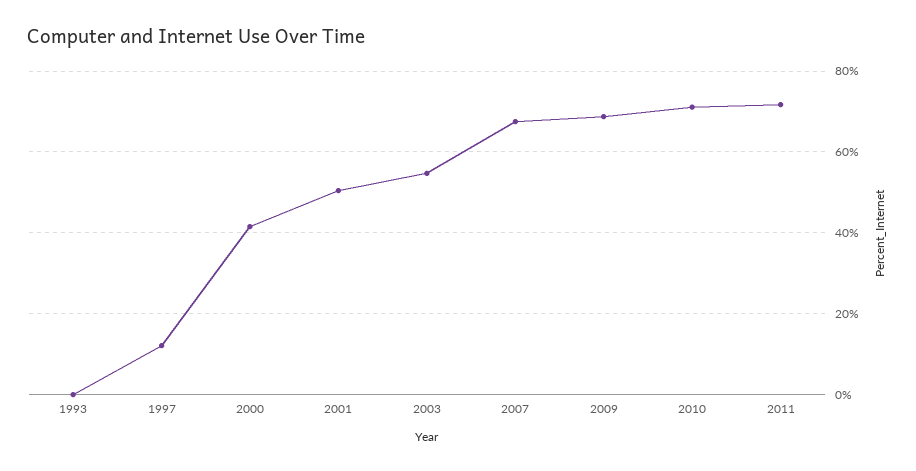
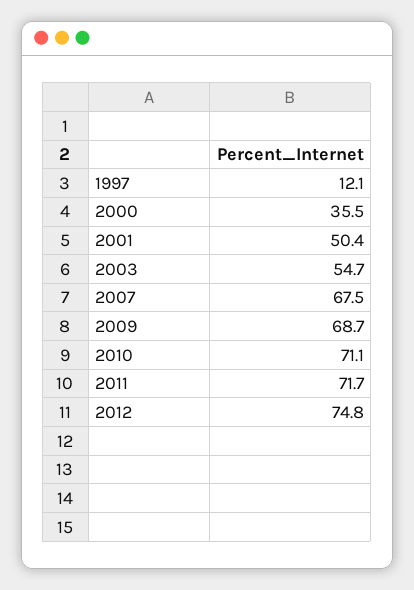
1993: 0 -> none
2000: 42 -> 35.5
2012: none -> 74.8

